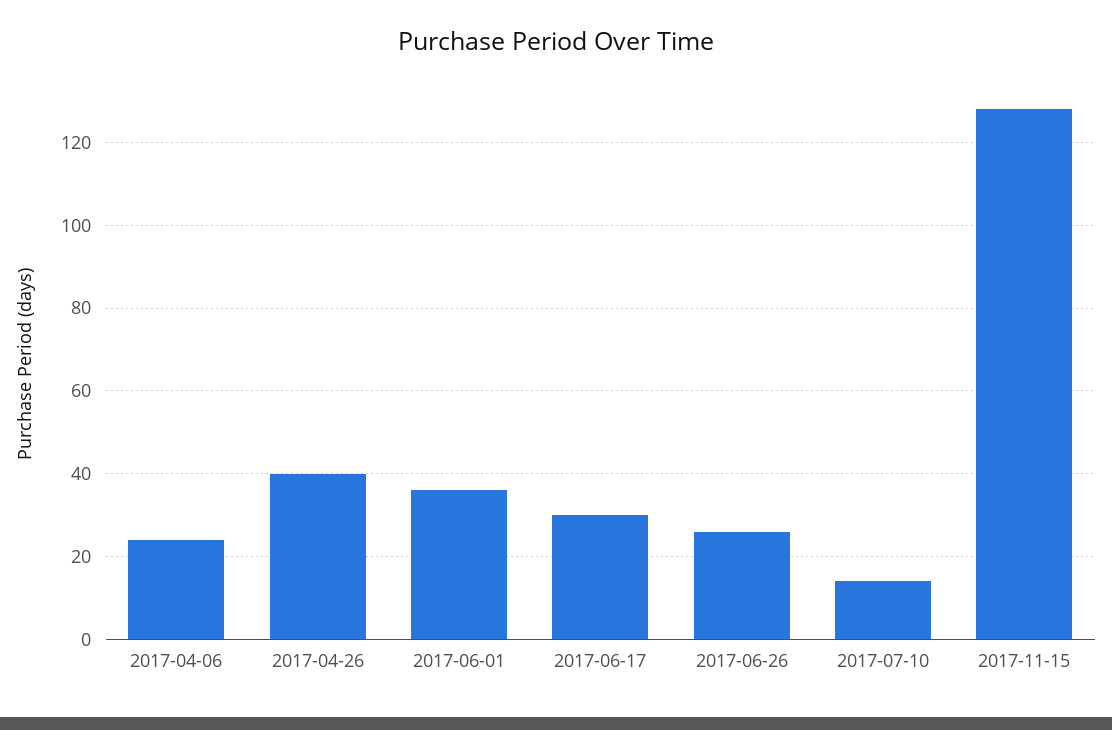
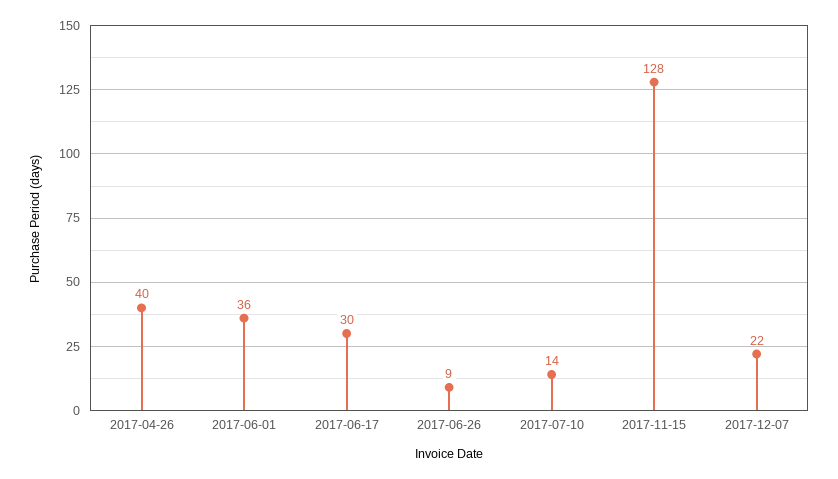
2017-04-06: 25 -> none
2017-06-26: 25 -> 9
2017-12-07: none -> 22

